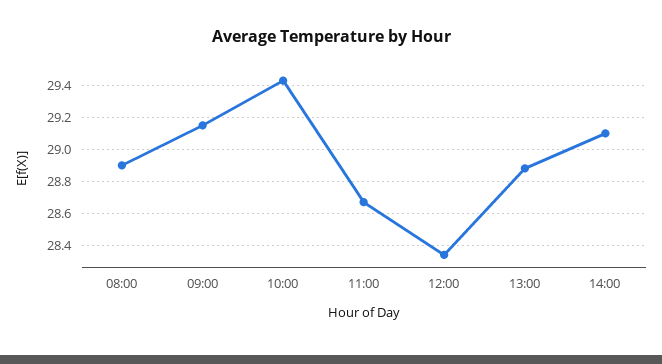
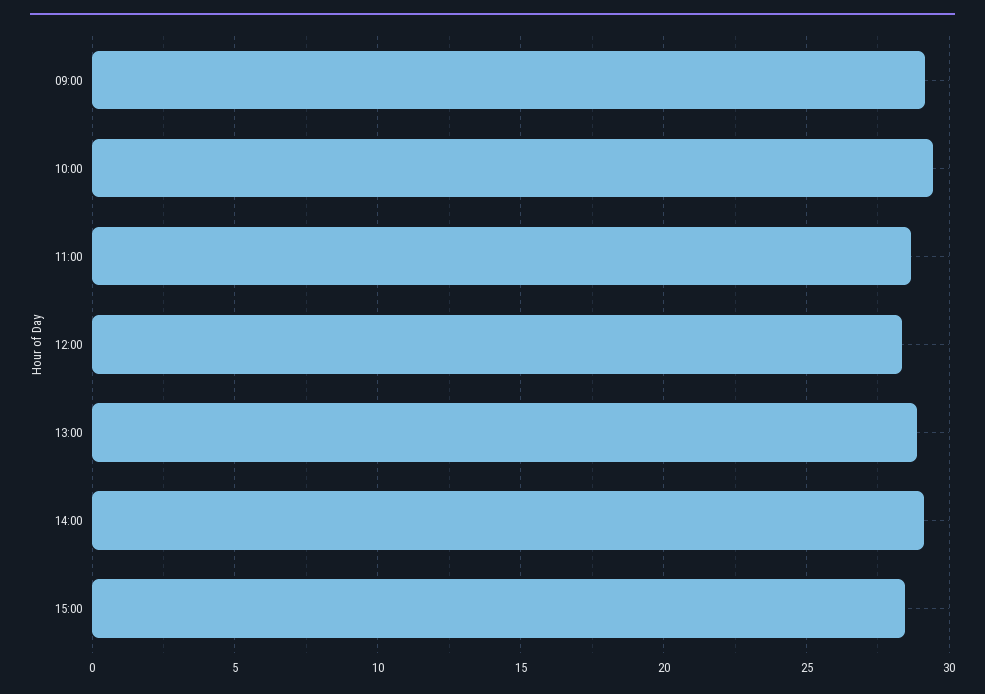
08:00: 28.9 -> none
15:00: none -> 28.5

